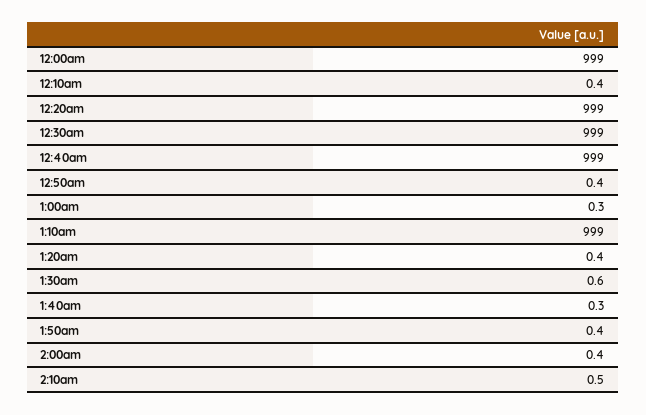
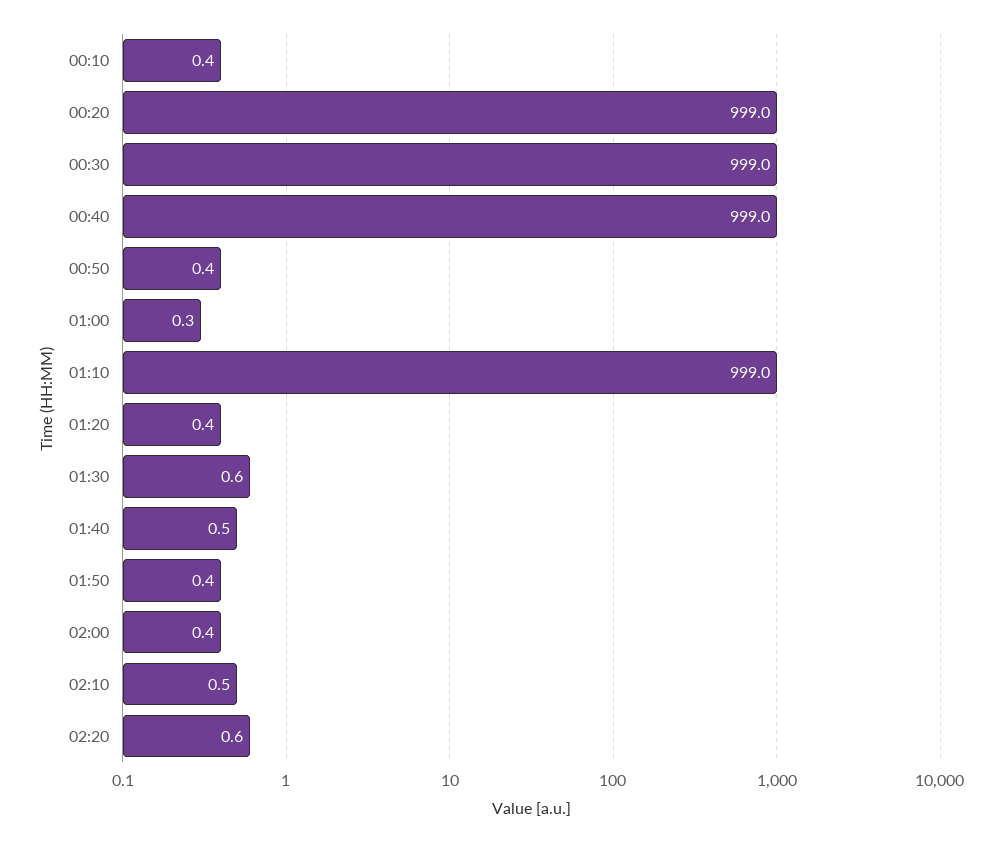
12:00am: 999 -> none
1:40am: 0.3 -> 0.5
02:20: none -> 0.6

